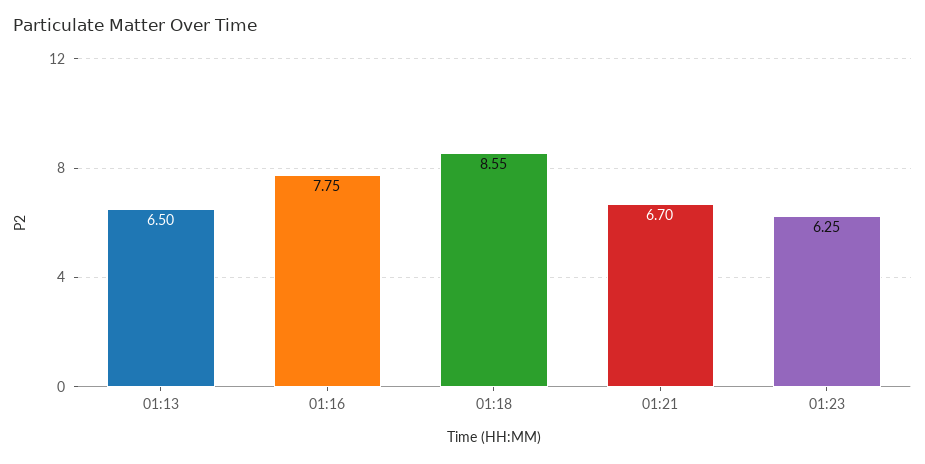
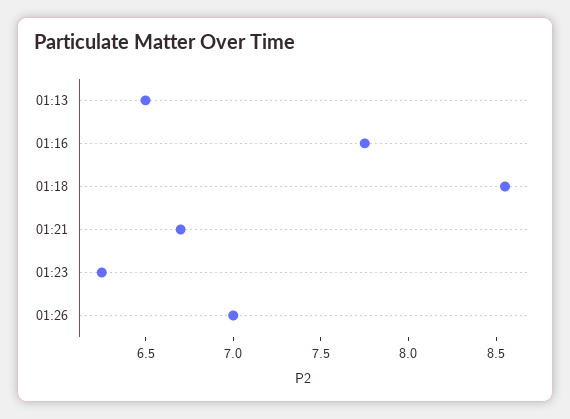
01:26: none -> 7

